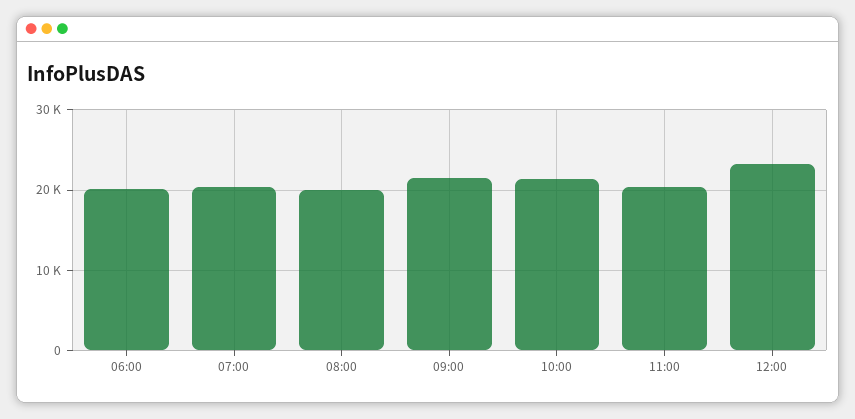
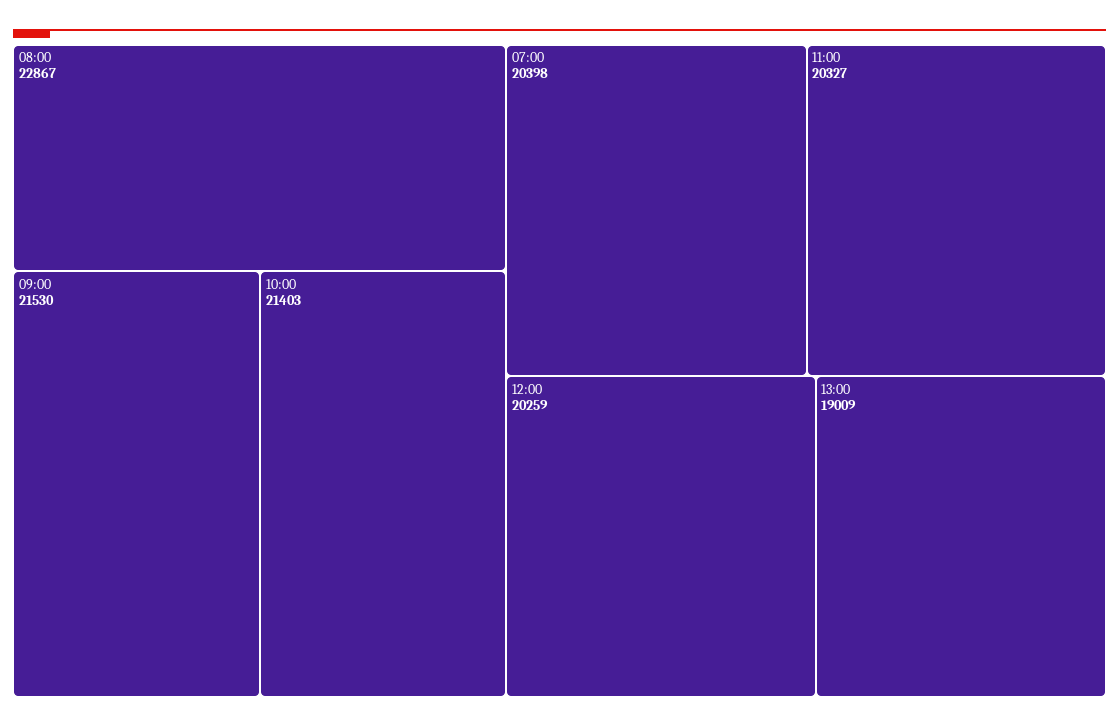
06:00: 20000 -> none
08:00: 20000 -> 22867
12:00: 23000 -> 20259
13:00: none -> 19009

